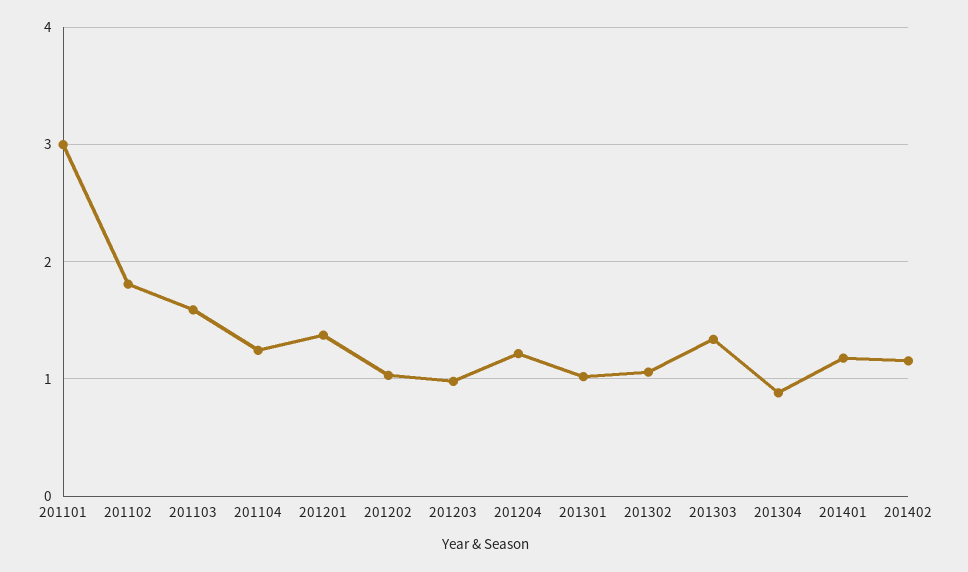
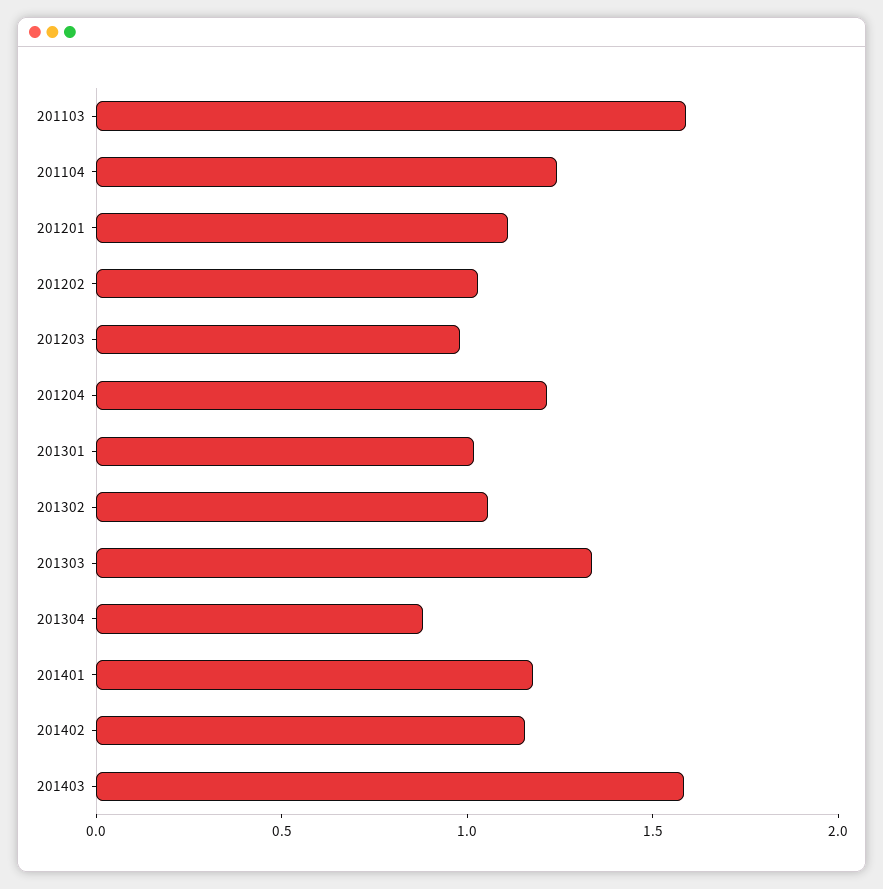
201101: 3 -> none
201102: 1.8 -> none
201201: 1.4 -> 1.1
201403: none -> 1.6

